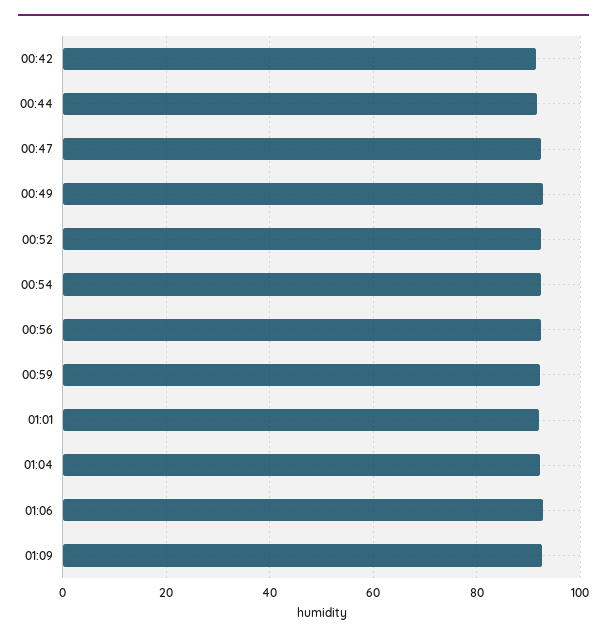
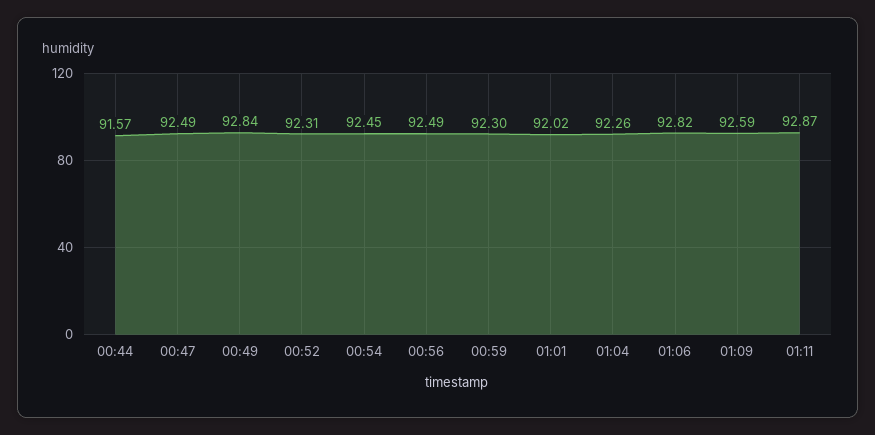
00:42: 92 -> none
01:11: none -> 92.87

